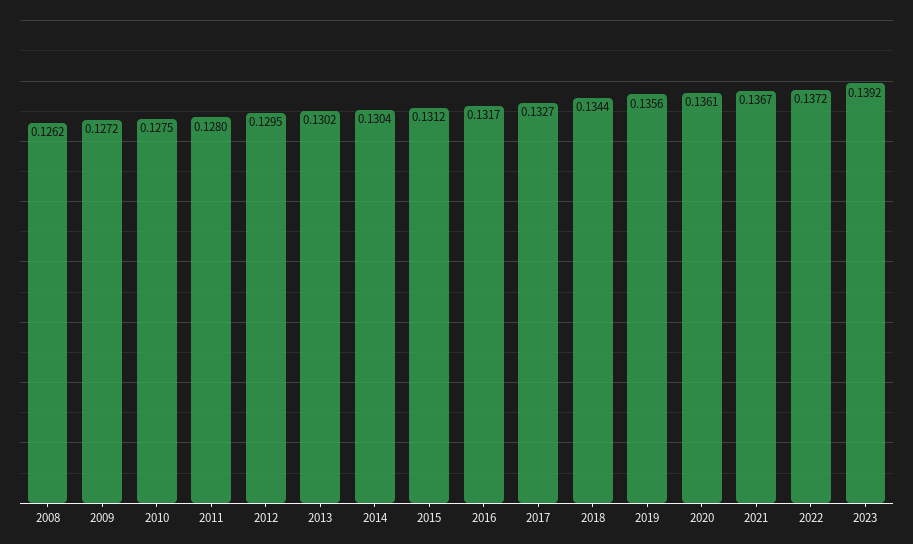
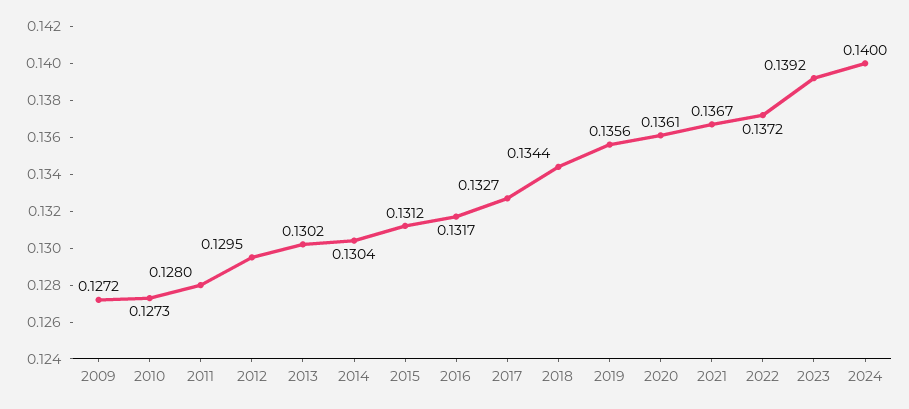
2008: 0.1262 -> none
2010: 0.1275 -> 0.1273
2024: none -> 0.14

